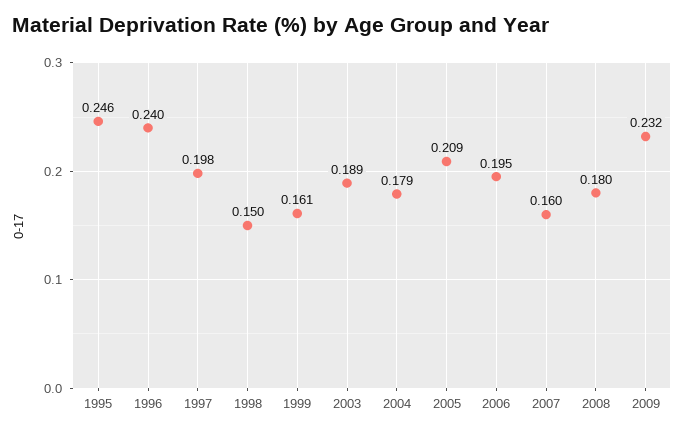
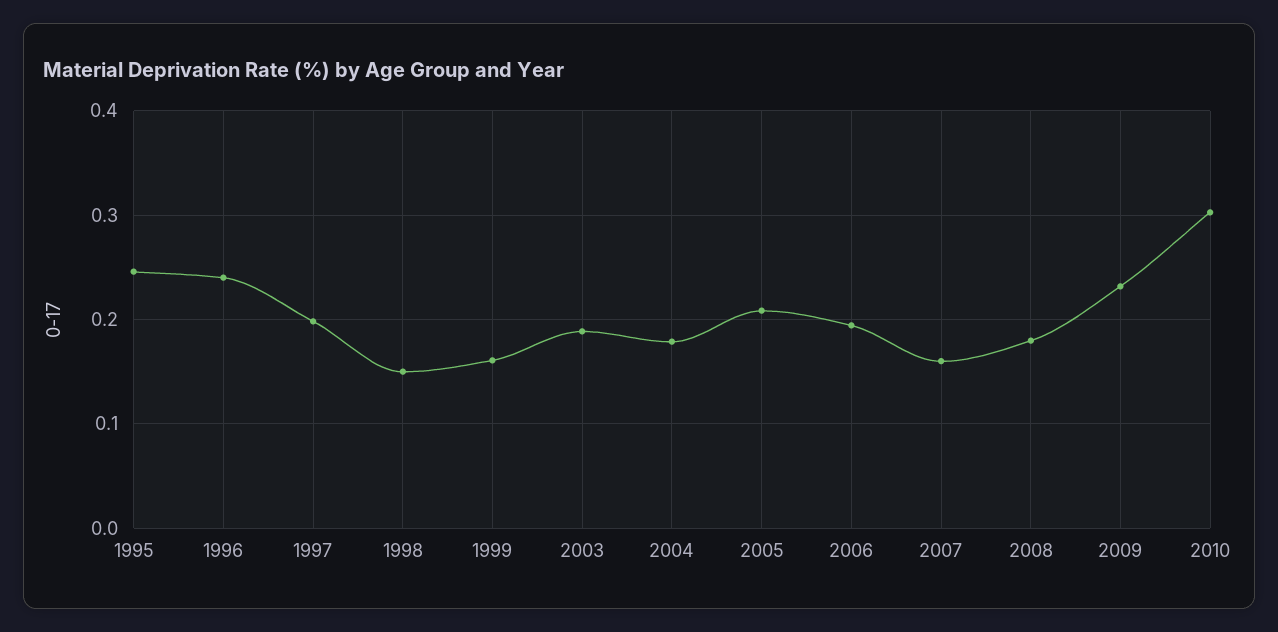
2010: none -> 0.3

